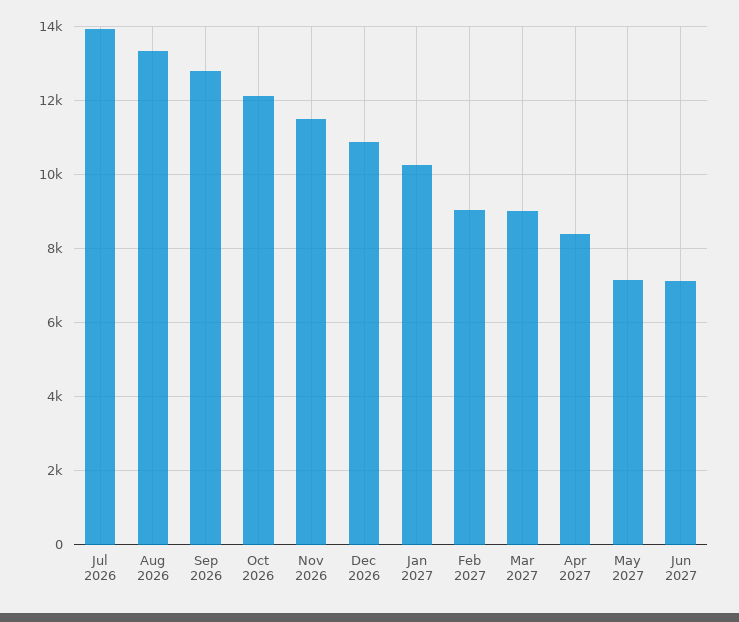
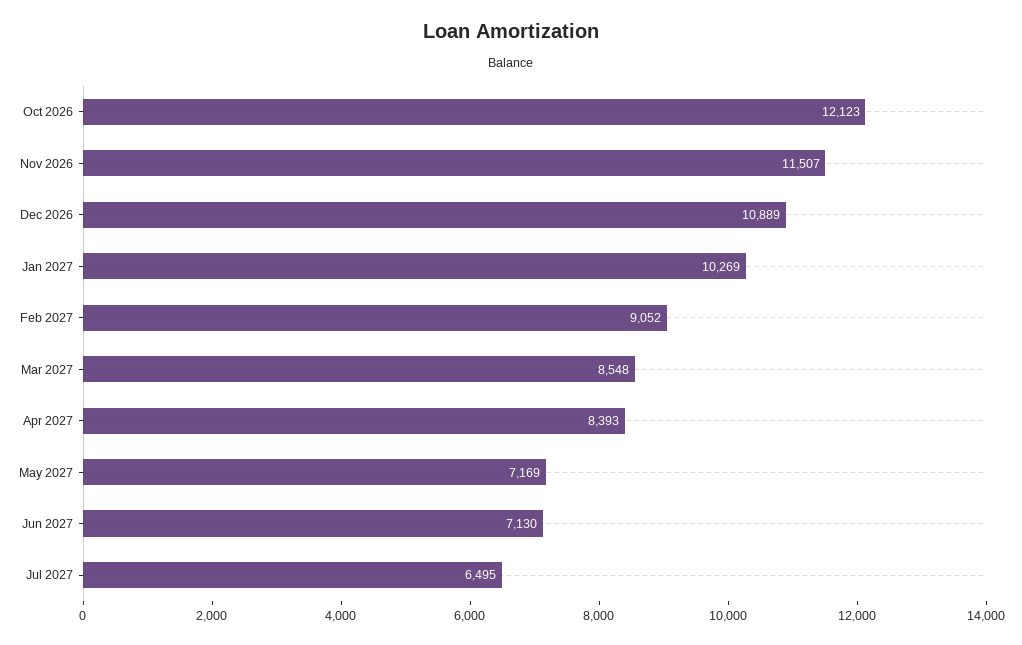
Jul 2026: 14000 -> none
Aug 2026: 13400 -> none
Sep 2026: 12800 -> none
Mar 2027: 9000 -> 8548
Jul 2027: none -> 6495

